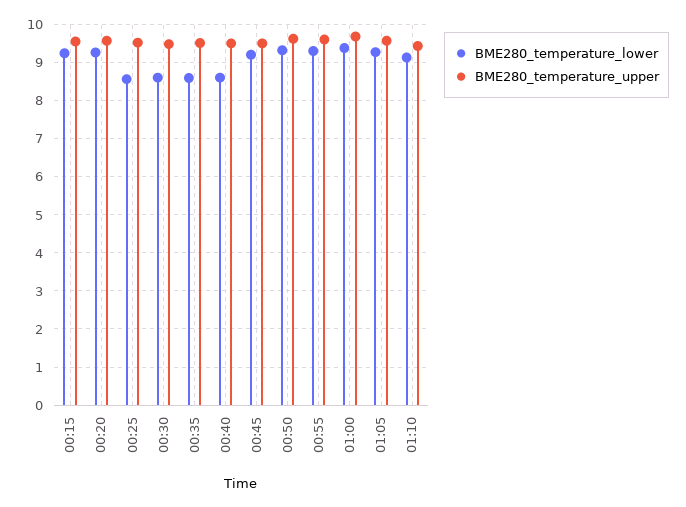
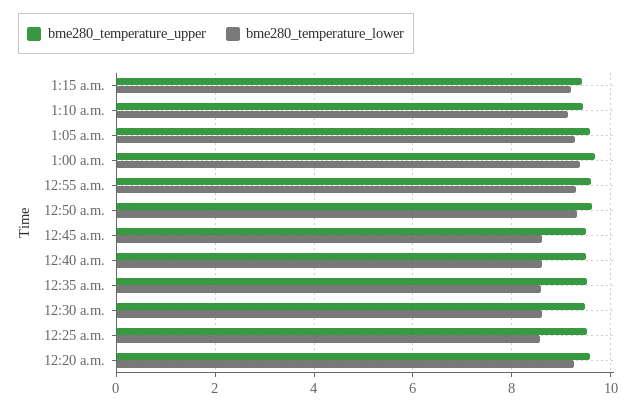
BME280_temperature_lower, 00:15: 9.2 -> none
BME280_temperature_upper, 00:15: 9.6 -> none
BME280_temperature_lower, 00:45: 9.2 -> 8.6
BME280_temperature_upper, 1:15 a.m.: none -> 9.4
BME280_temperature_lower, 1:15 a.m.: none -> 9.2

